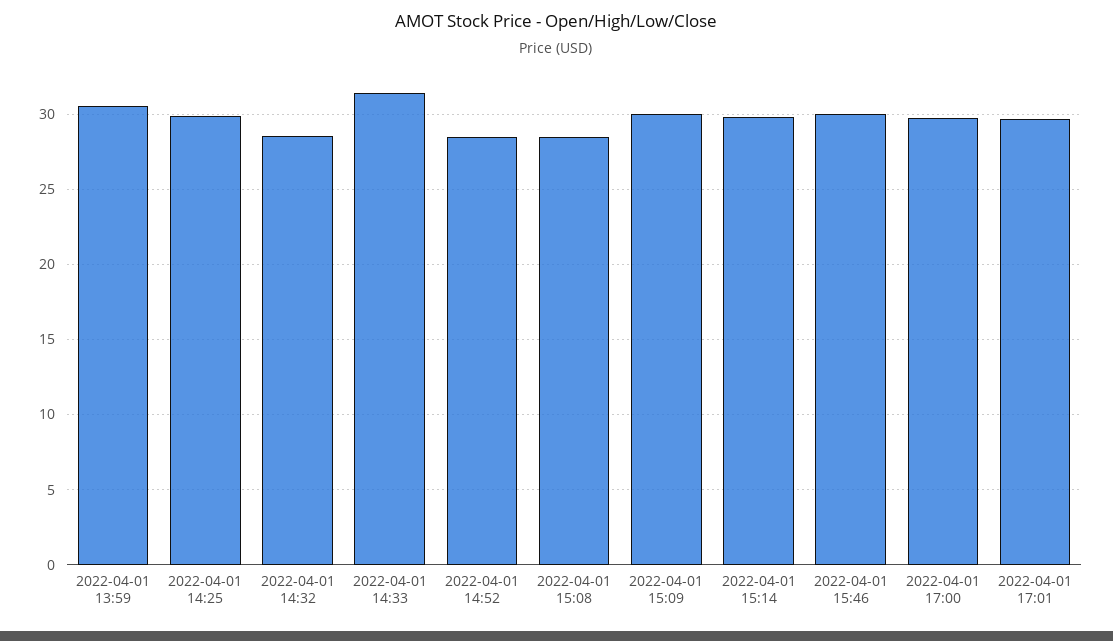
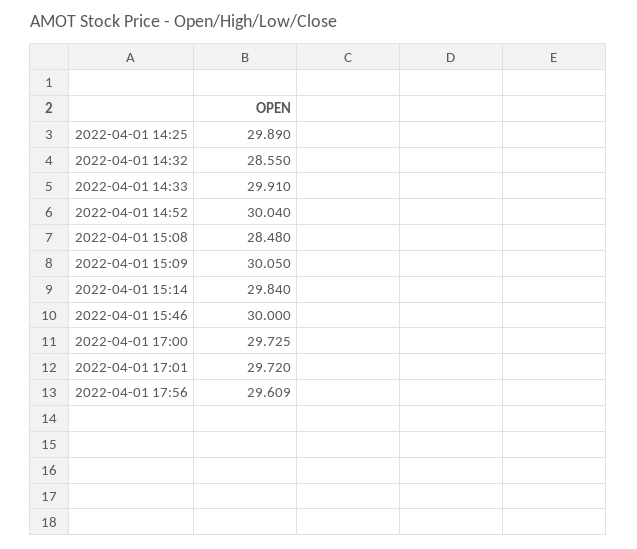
2022-04-01 13:59: 30.5 -> none
2022-04-01 14:33: 31.5 -> 29.91
2022-04-01 14:52: 28.5 -> 30.04
2022-04-01 17:56: none -> 29.609

